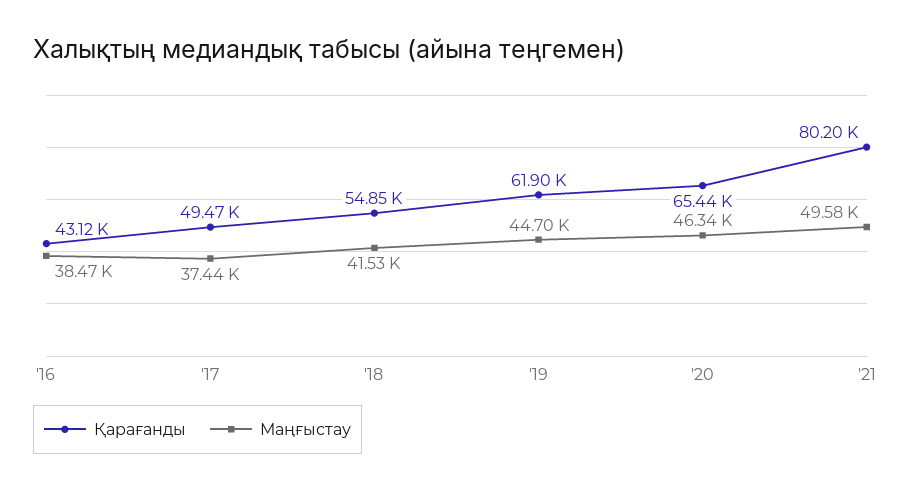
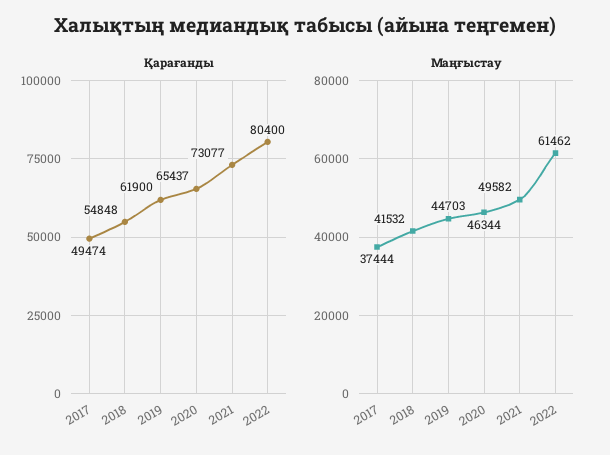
Қарағанды, '16: 43120 -> none
Маңғыстау, '16: 38470 -> none
Қарағанды, '21: 80200 -> 73077
Қарағанды, 2022: none -> 80400
Маңғыстау, 2022: none -> 61462

